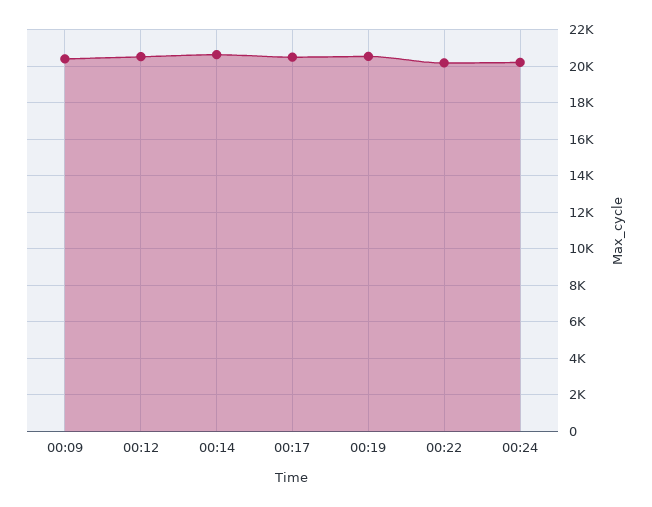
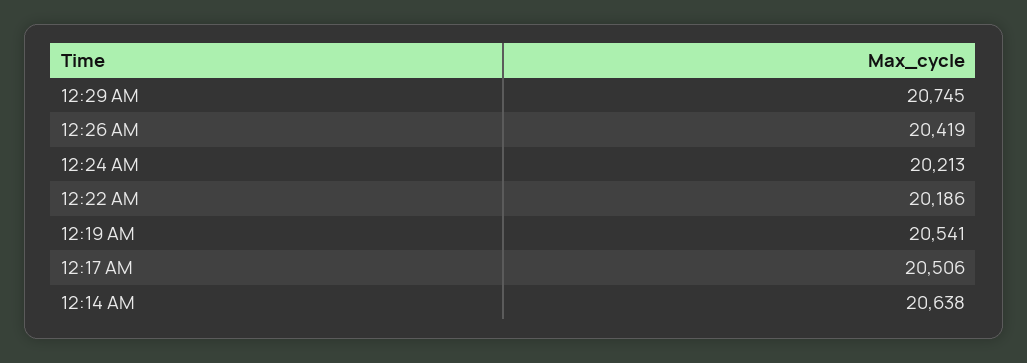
00:09: 20500 -> none
00:12: 20500 -> none
12:29 AM: none -> 20745
12:26 AM: none -> 20419

